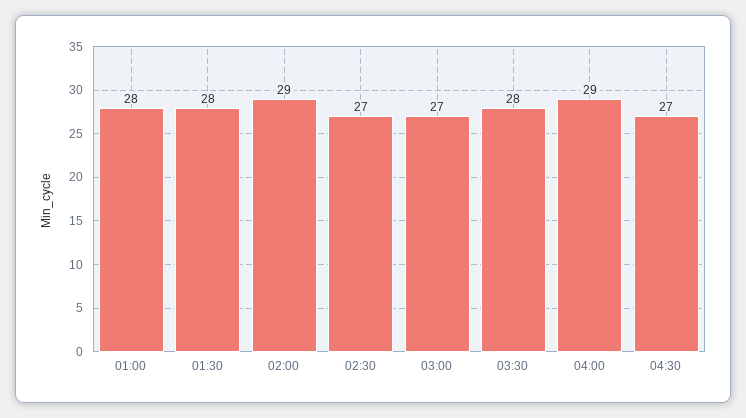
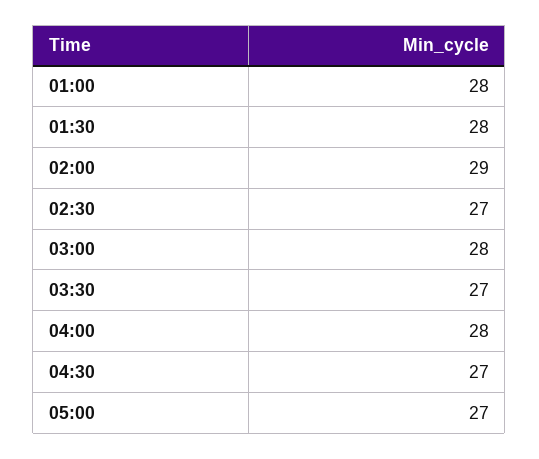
03:00: 27 -> 28
03:30: 28 -> 27
04:00: 29 -> 28
05:00: none -> 27

